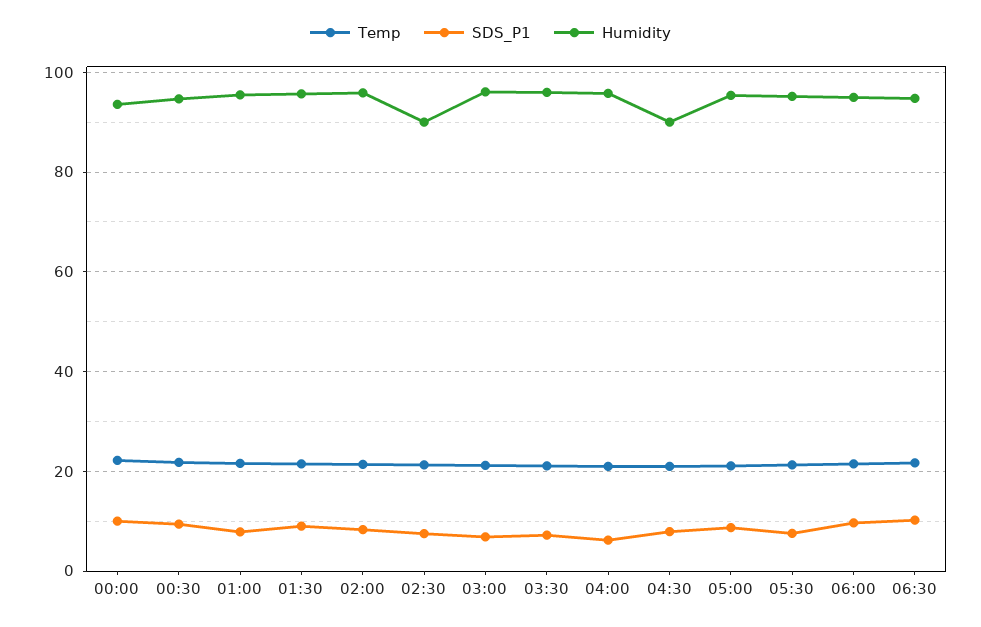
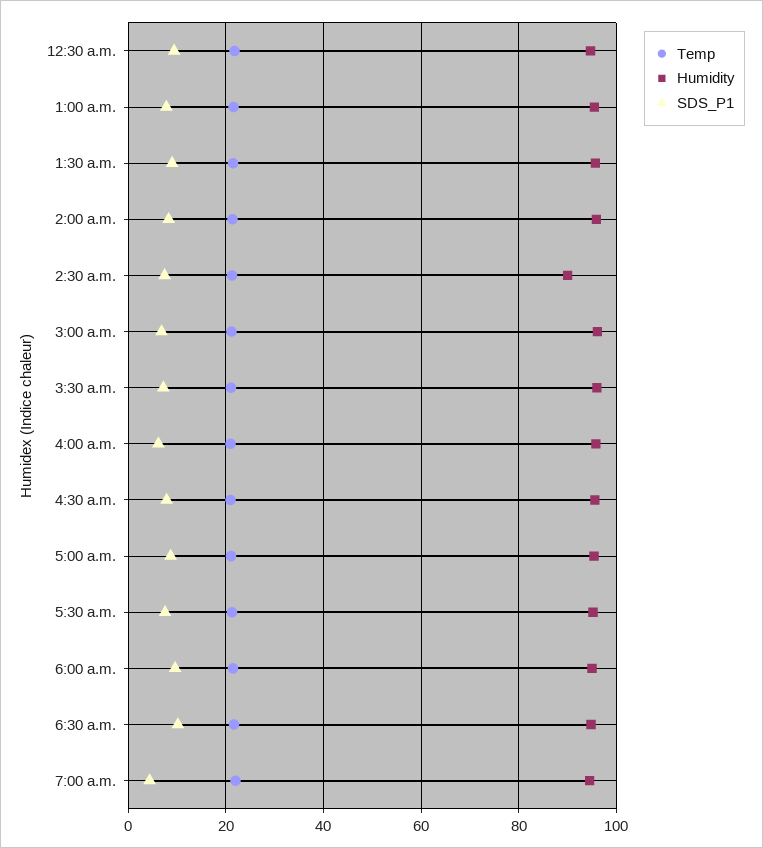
Temp, 00:00: 22 -> none
SDS_P1, 00:00: 10 -> none
Humidity, 00:00: 94 -> none
Humidity, 04:30: 90 -> 96
Temp, 7:00 a.m.: none -> 22
Humidity, 7:00 a.m.: none -> 94
SDS_P1, 7:00 a.m.: none -> 4

